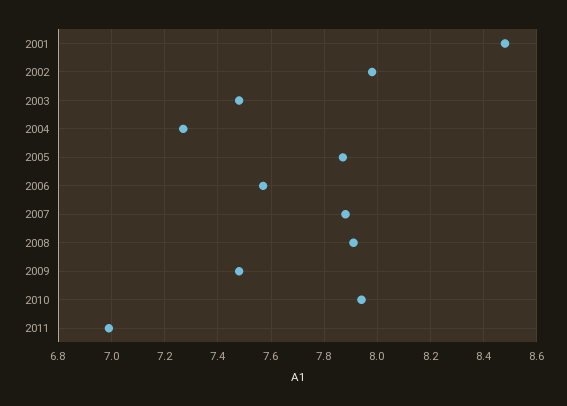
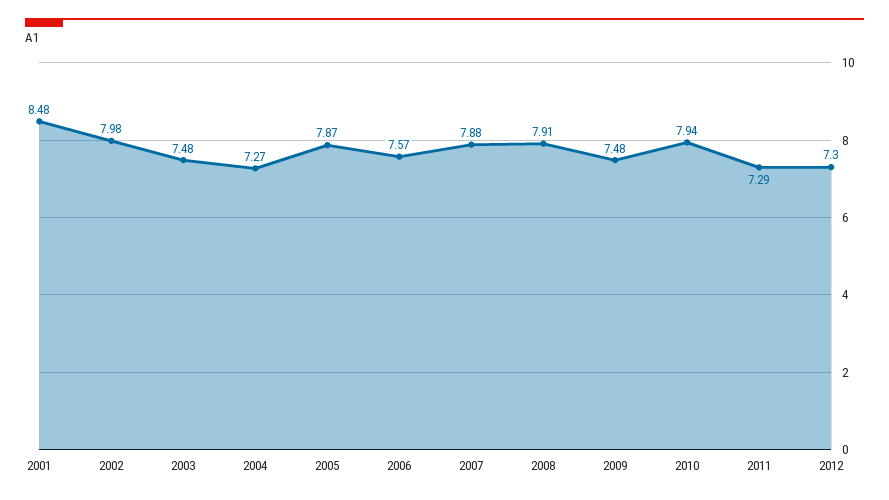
2011: 7 -> 7.29
2012: none -> 7.3

